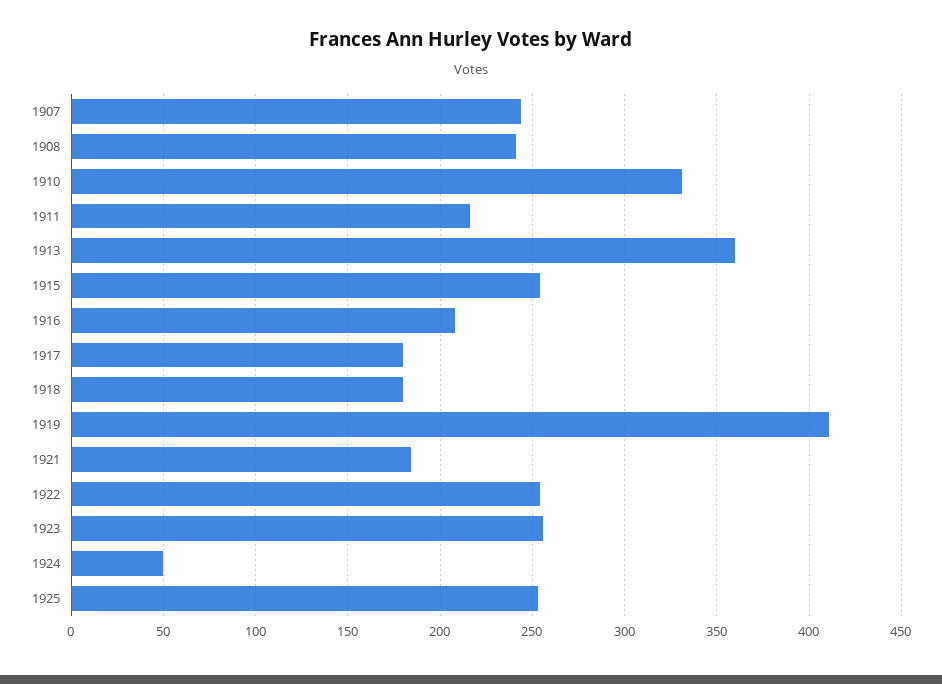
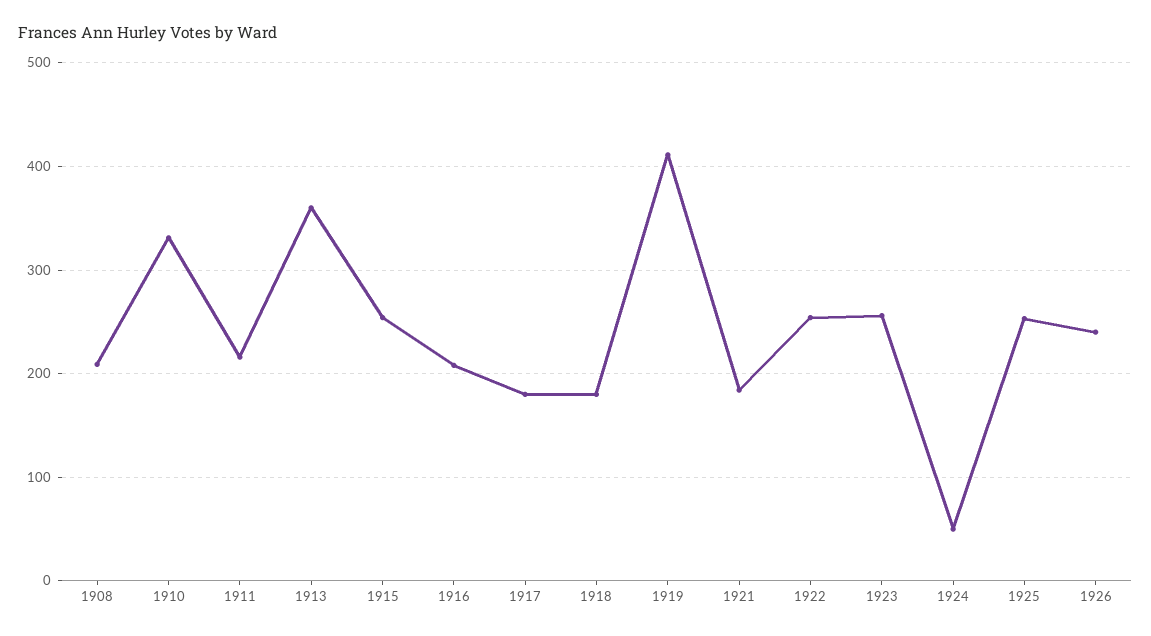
1907: 245 -> none
1908: 240 -> 210
1926: none -> 240

